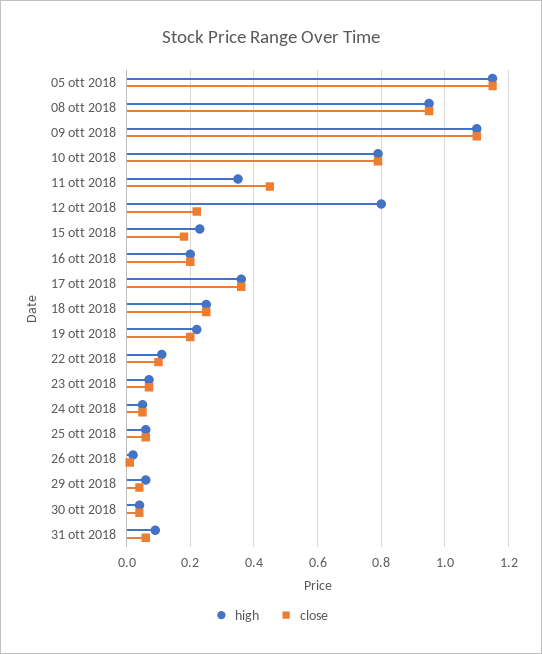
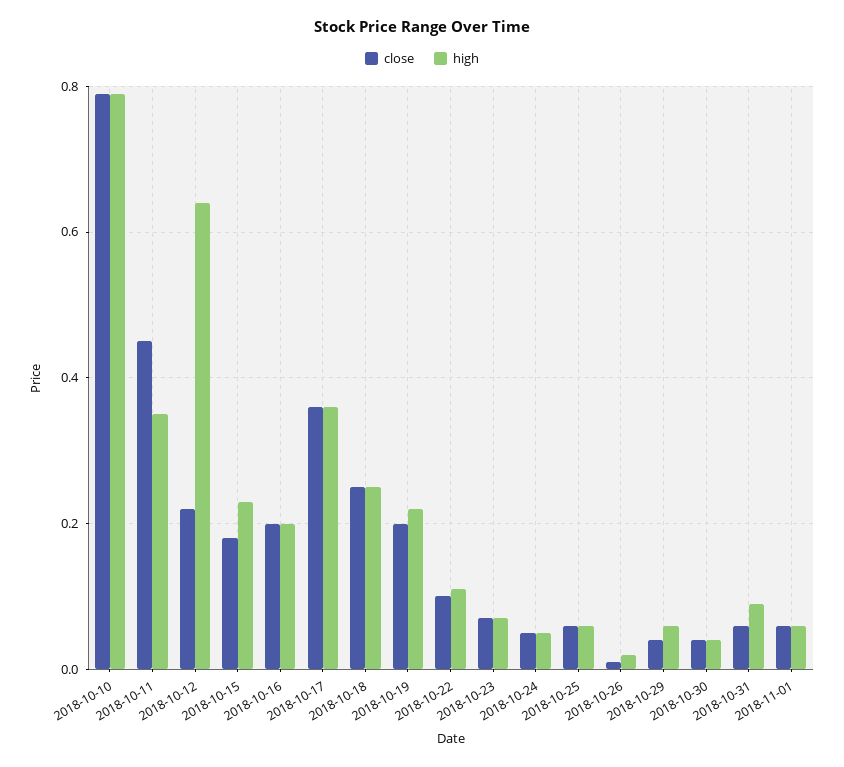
high, 05 ott 2018: 1.15 -> none
close, 05 ott 2018: 1.15 -> none
high, 08 ott 2018: 0.95 -> none
close, 08 ott 2018: 0.95 -> none
high, 09 ott 2018: 1.1 -> none
close, 09 ott 2018: 1.1 -> none
high, 12 ott 2018: 0.8 -> 0.65
close, 2018-11-01: none -> 0.05
high, 2018-11-01: none -> 0.05

